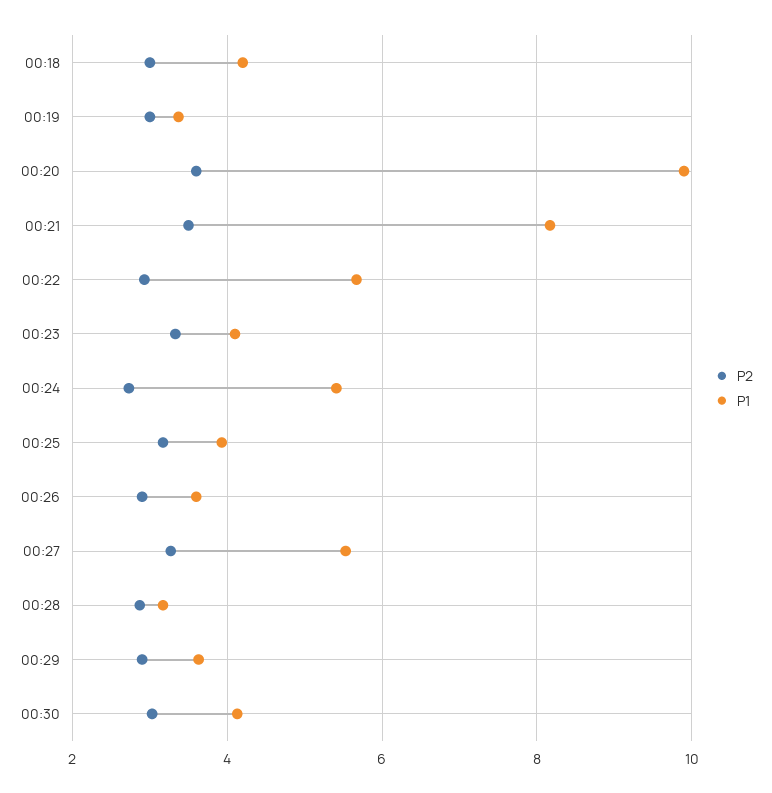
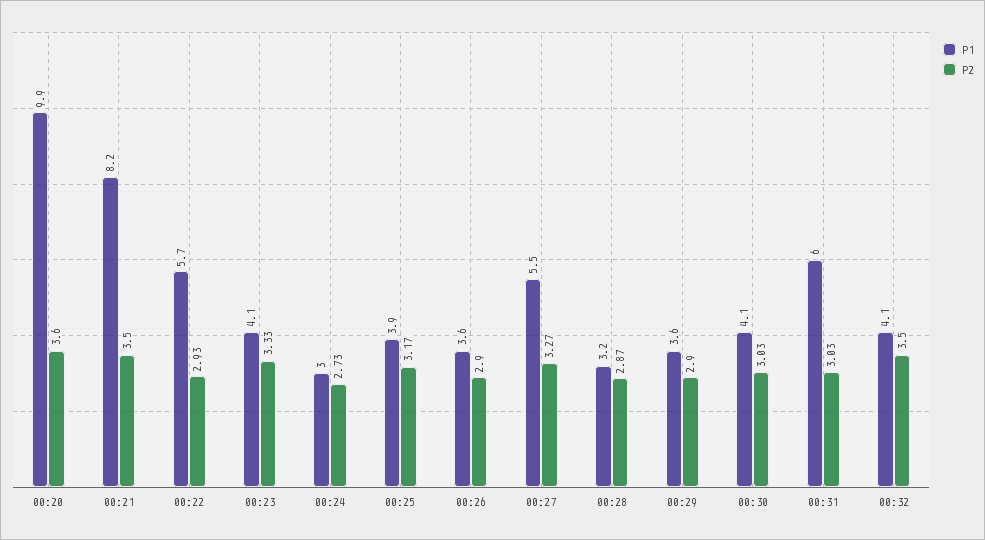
P2, 00:18: 3 -> none
P1, 00:18: 4.2 -> none
P2, 00:19: 3 -> none
P1, 00:19: 3.4 -> none
P1, 00:24: 5.4 -> 3
P1, 00:31: none -> 6
P2, 00:31: none -> 3.03
P1, 00:32: none -> 4.1
P2, 00:32: none -> 3.5

